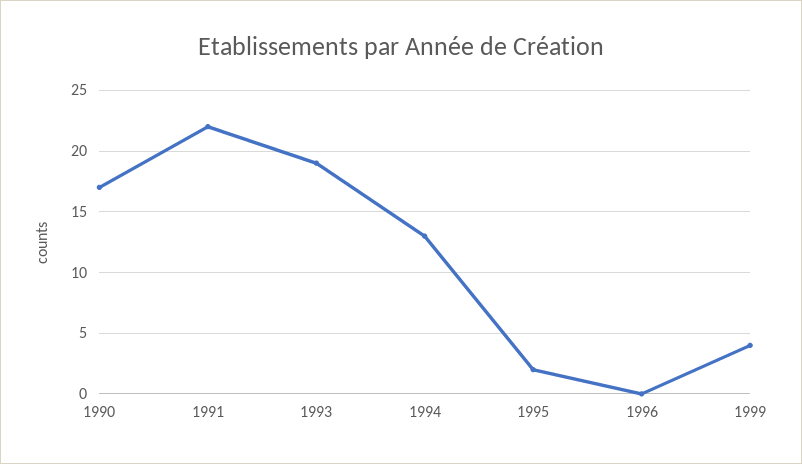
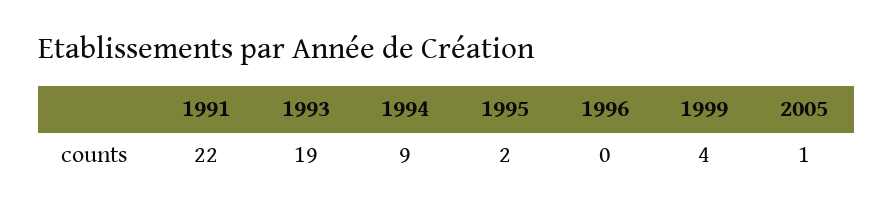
1990: 17 -> none
1994: 13 -> 9
2005: none -> 1

